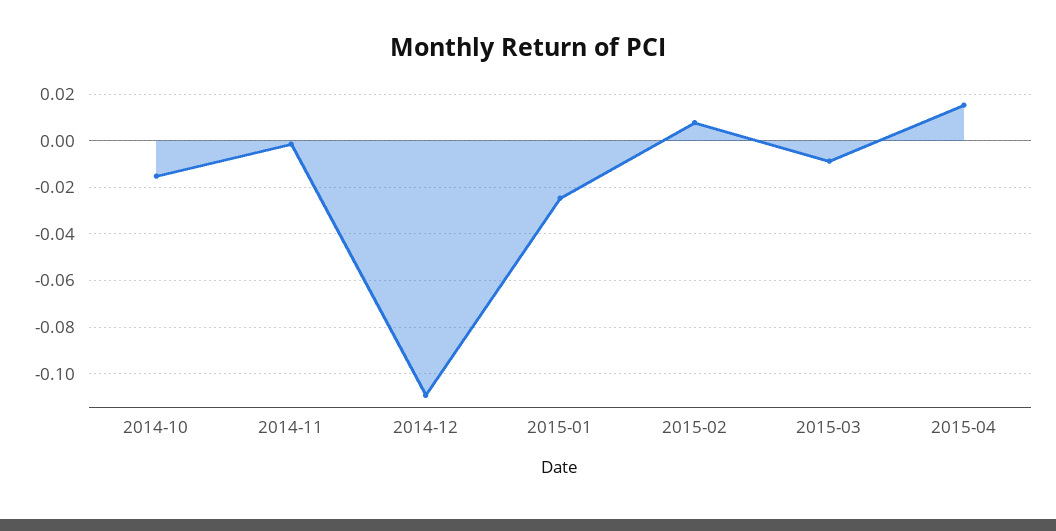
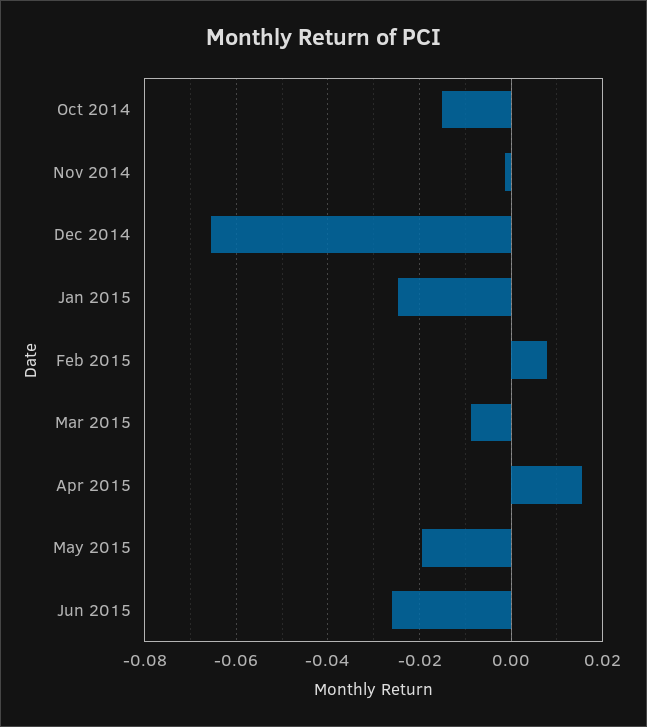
2014-12: -0.11 -> -0.066
May 2015: none -> -0.02
Jun 2015: none -> -0.026

